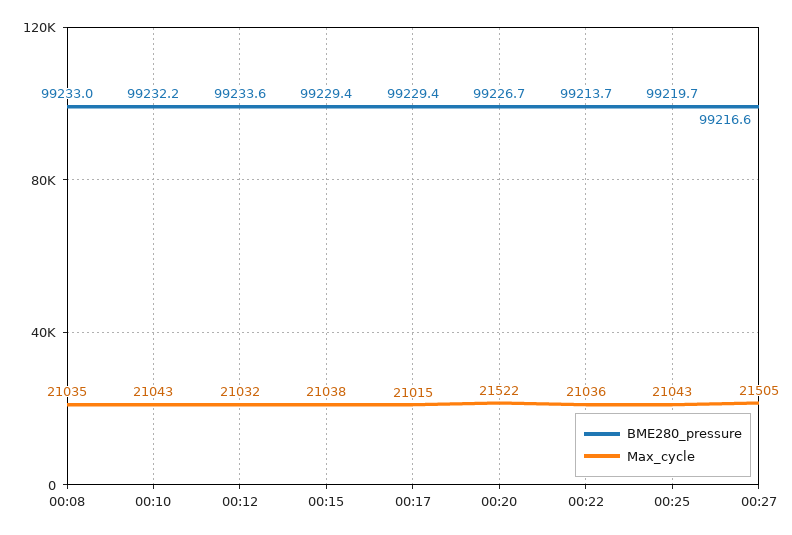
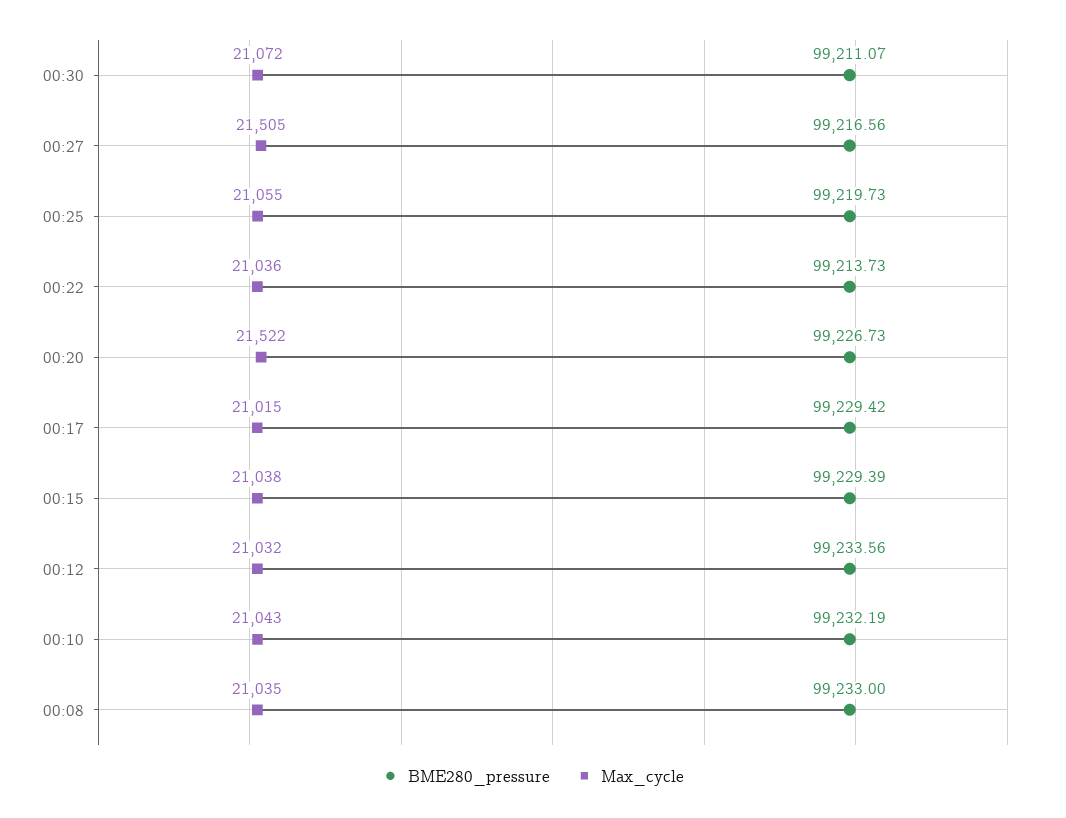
Max_cycle, 00:25: 21043 -> 21055
BME280_pressure, 00:30: none -> 99211.07
Max_cycle, 00:30: none -> 21072

